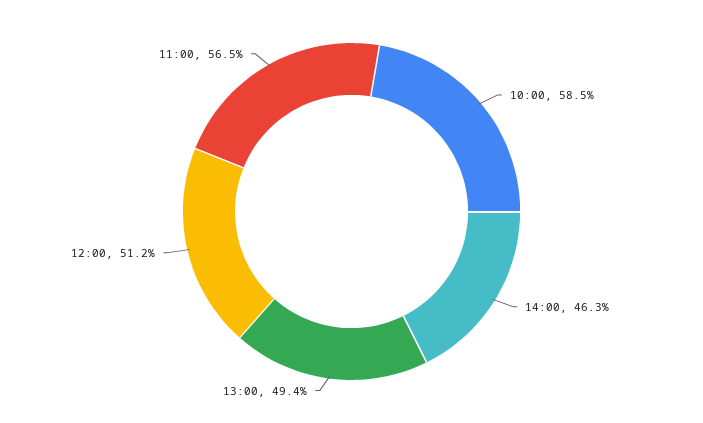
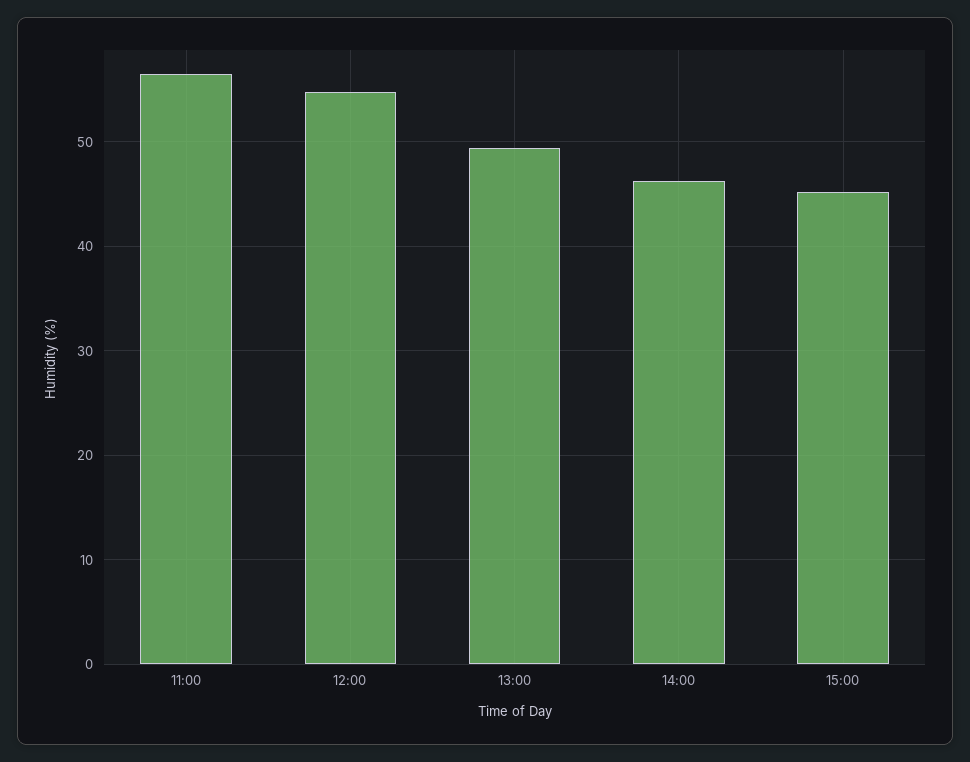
10:00: 58.5 -> none
12:00: 51.2 -> 55
15:00: none -> 45

